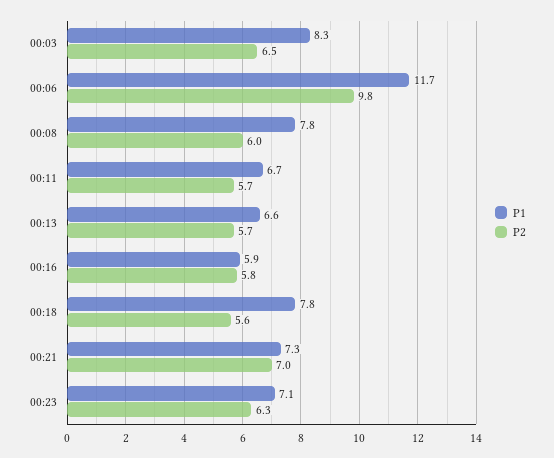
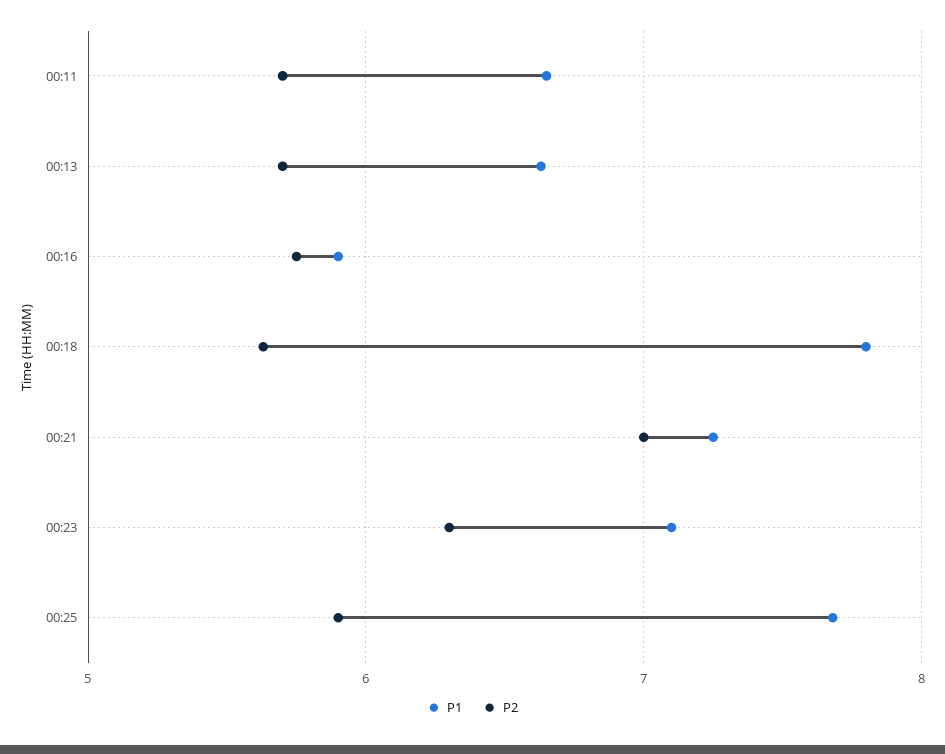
P1, 00:03: 8.3 -> none
P2, 00:03: 6.5 -> none
P1, 00:06: 11.7 -> none
P2, 00:06: 9.8 -> none
P1, 00:08: 7.8 -> none
P2, 00:08: 6 -> none
P1, 00:25: none -> 7.7
P2, 00:25: none -> 5.9

